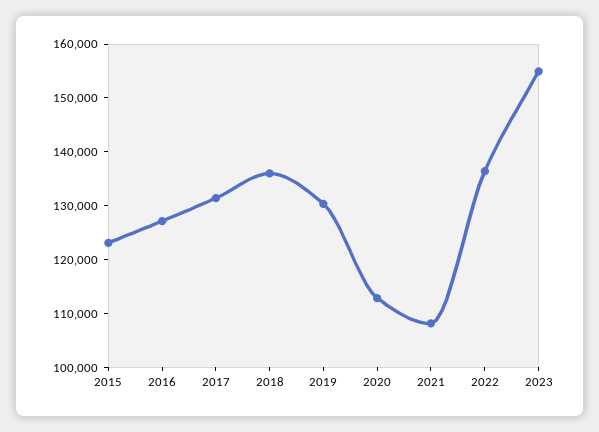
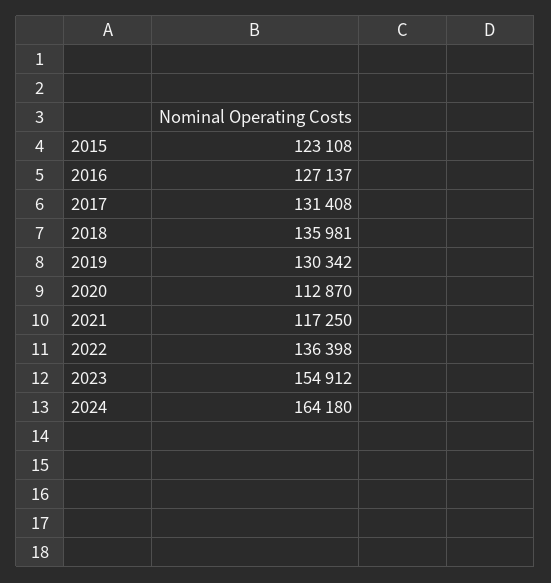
2021: 108000 -> 117250
2024: none -> 164180

